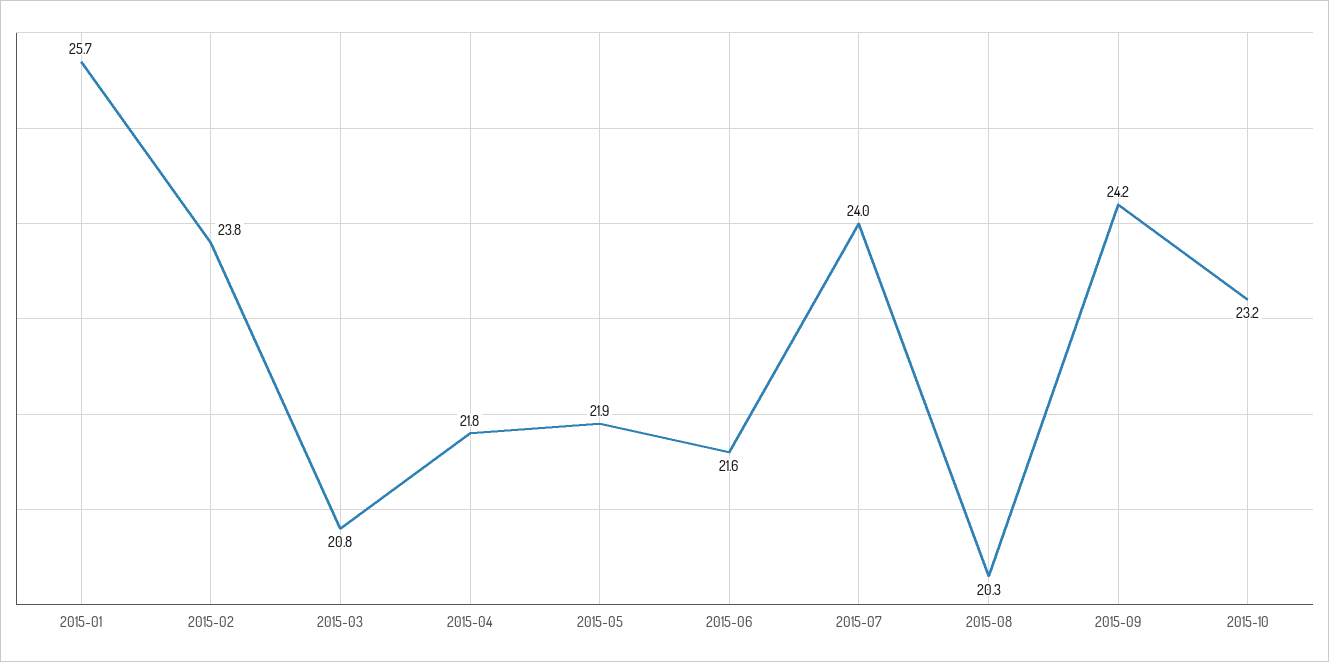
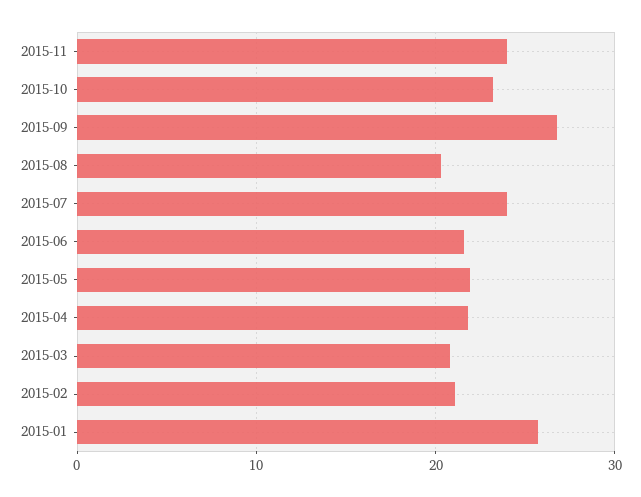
2015-02: 23.8 -> 21
2015-09: 24.2 -> 27
2015-11: none -> 24

